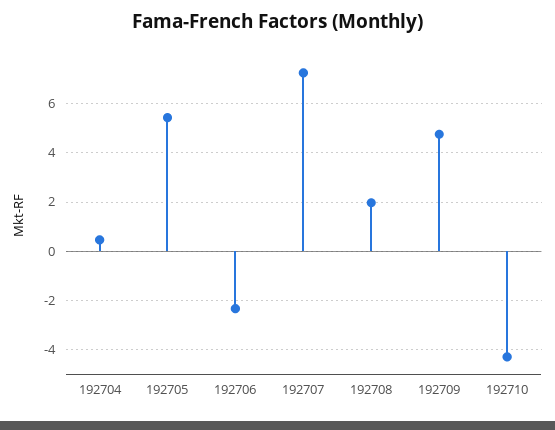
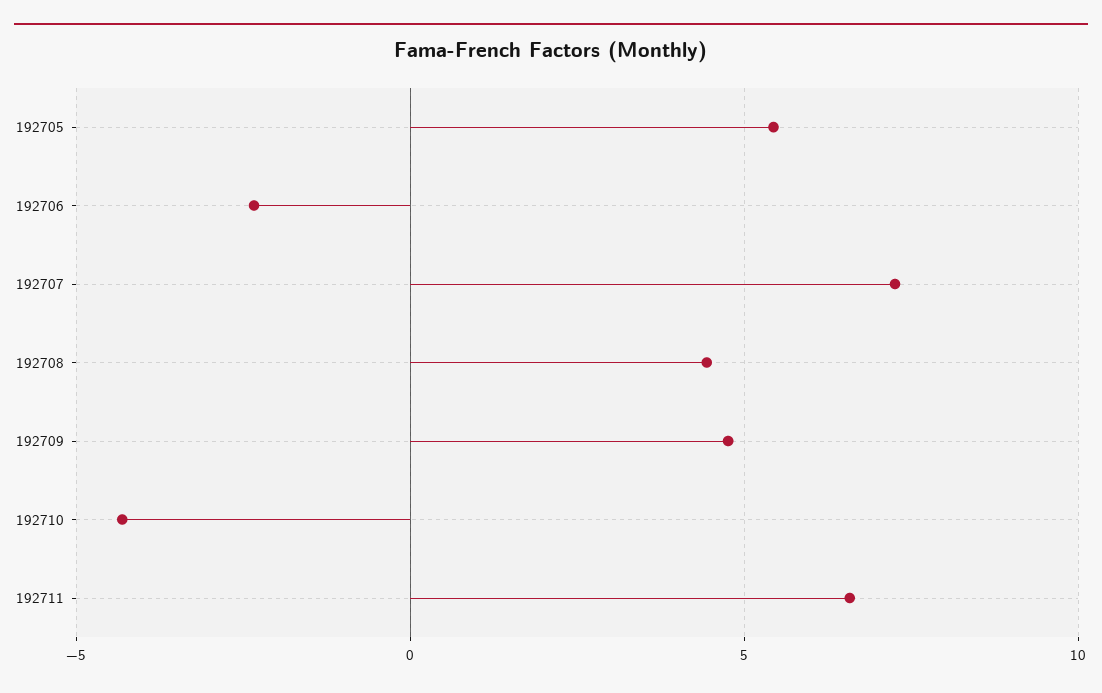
192704: 0.5 -> none
192708: 2 -> 4.5
192711: none -> 6.5

